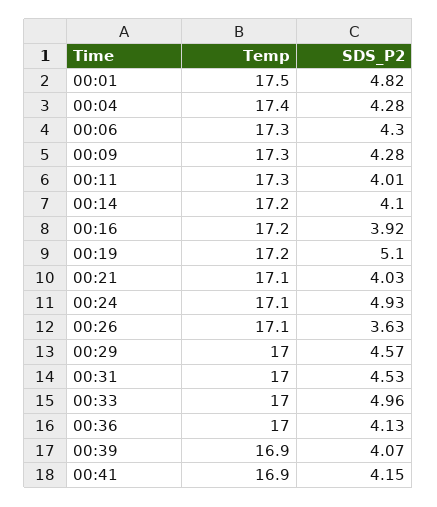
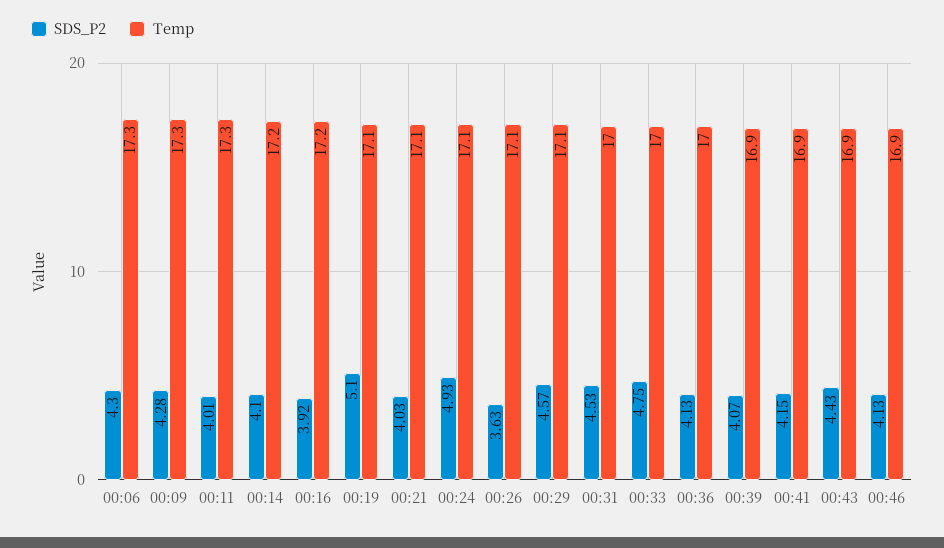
Temp, 00:01: 17.5 -> none
SDS_P2, 00:01: 4.82 -> none
Temp, 00:04: 17.4 -> none
SDS_P2, 00:04: 4.28 -> none
Temp, 00:19: 17.2 -> 17.1
Temp, 00:29: 17 -> 17.1
SDS_P2, 00:33: 4.96 -> 4.75
SDS_P2, 00:43: none -> 4.43
Temp, 00:43: none -> 16.9
SDS_P2, 00:46: none -> 4.13
Temp, 00:46: none -> 16.9

